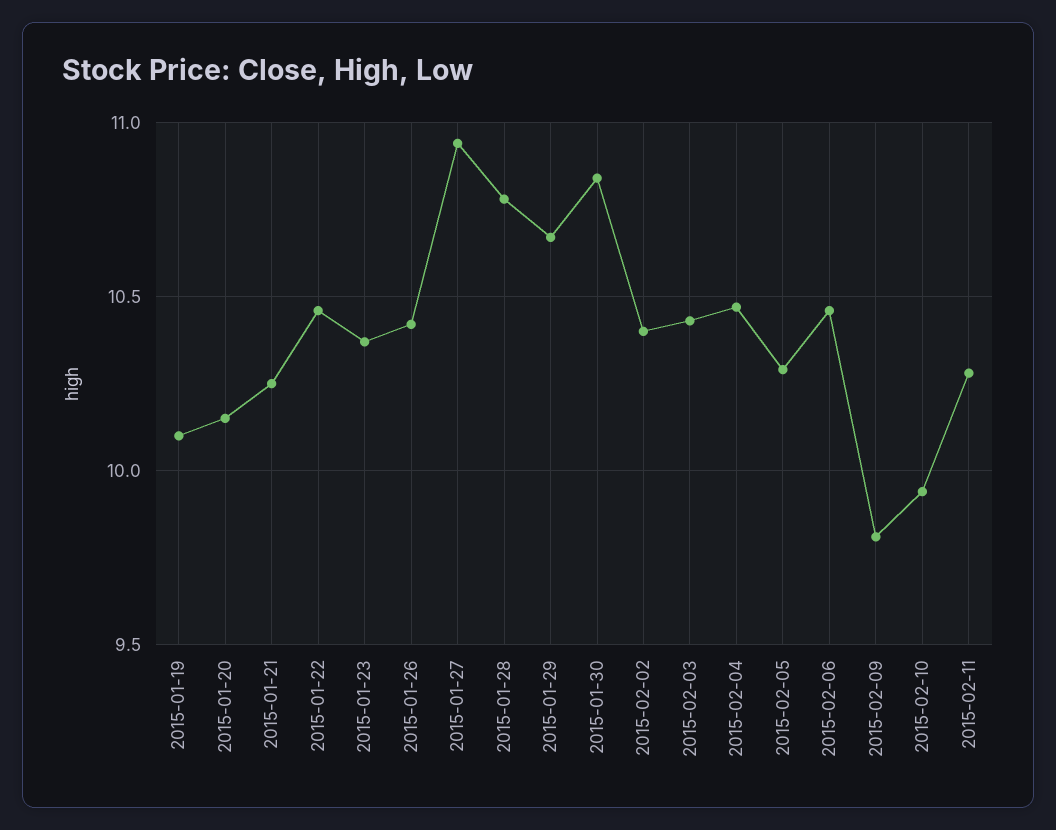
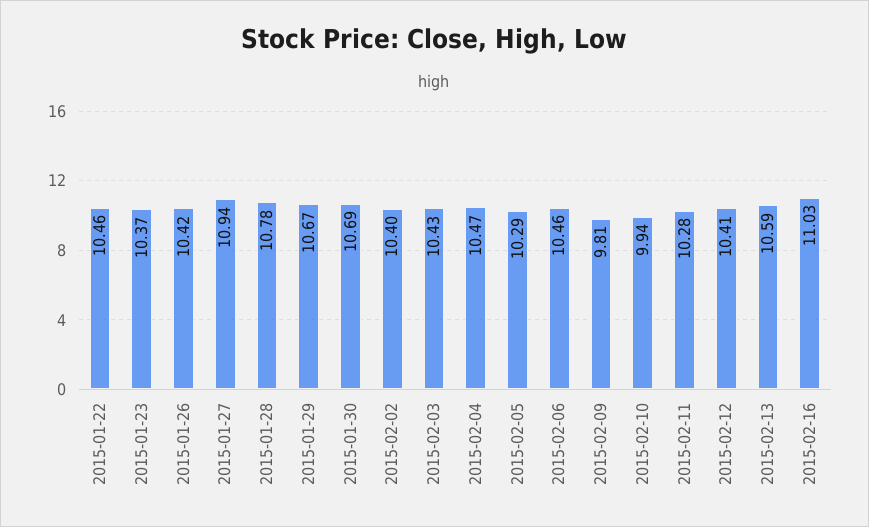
2015-01-19: 10.1 -> none
2015-01-20: 10.15 -> none
2015-01-21: 10.25 -> none
2015-01-30: 10.85 -> 10.69
2015-02-12: none -> 10.41
2015-02-13: none -> 10.59
2015-02-16: none -> 11.03

